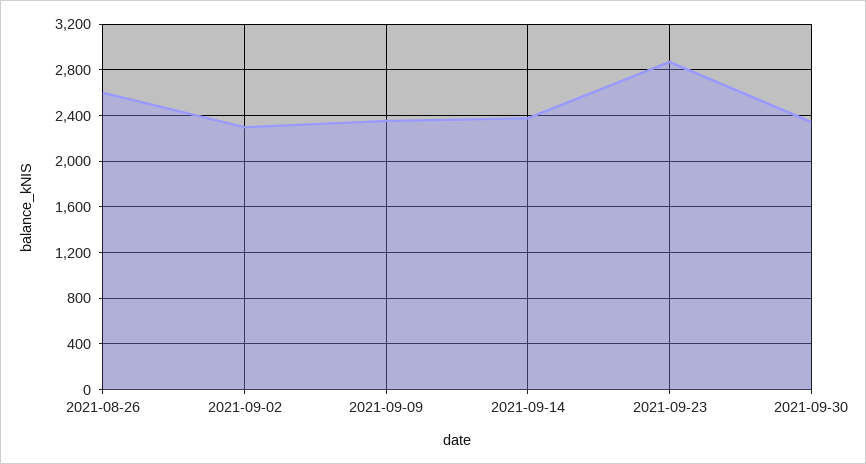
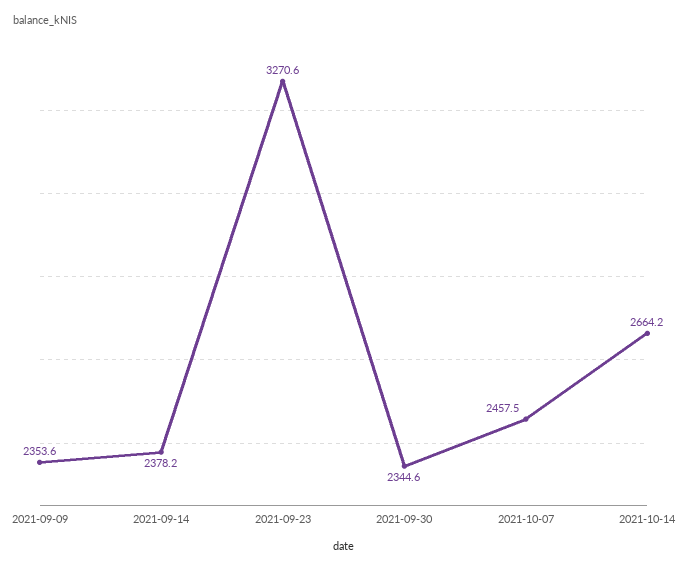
2021-08-26: 2600 -> none
2021-09-02: 2300 -> none
2021-09-23: 2900 -> 3270.6
2021-10-07: none -> 2457.5
2021-10-14: none -> 2664.2

